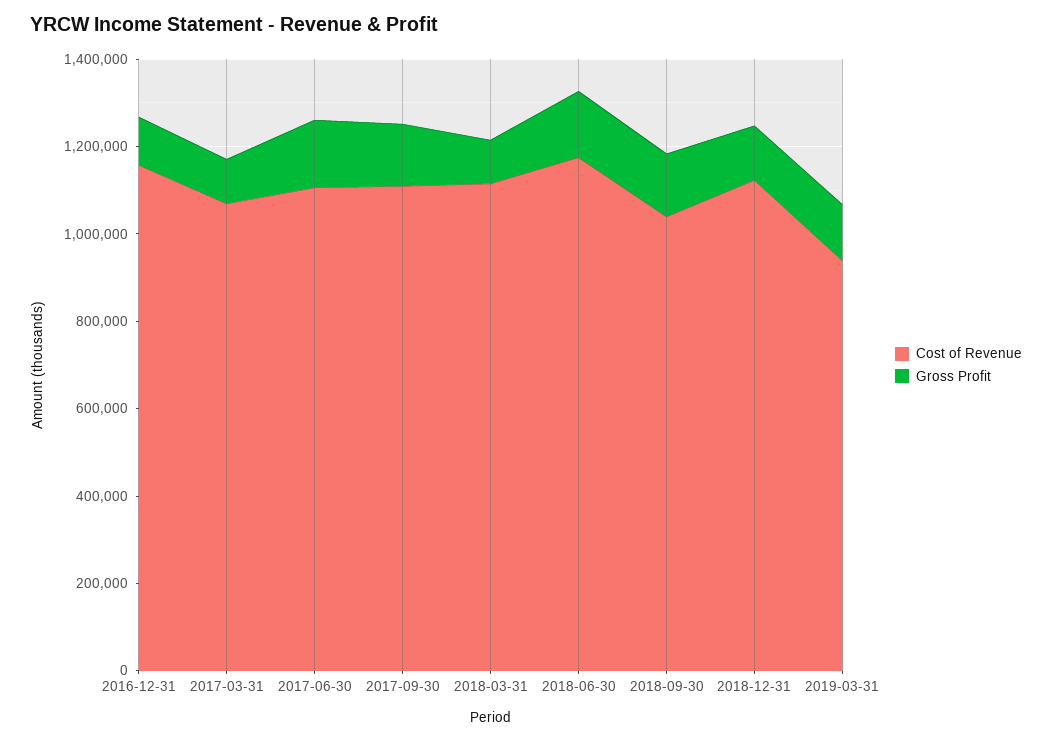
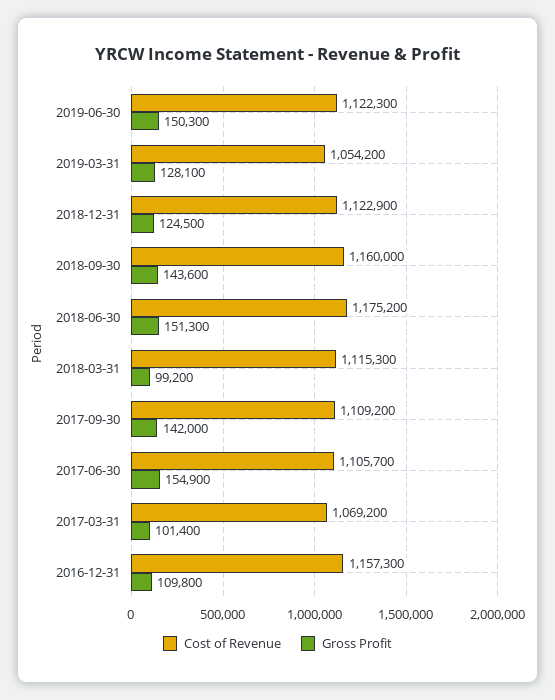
Cost of Revenue, 2018-09-30: 1050000 -> 1160000
Cost of Revenue, 2019-03-31: 950000 -> 1054200
Cost of Revenue, 2019-06-30: none -> 1122300
Gross Profit, 2019-06-30: none -> 150300

